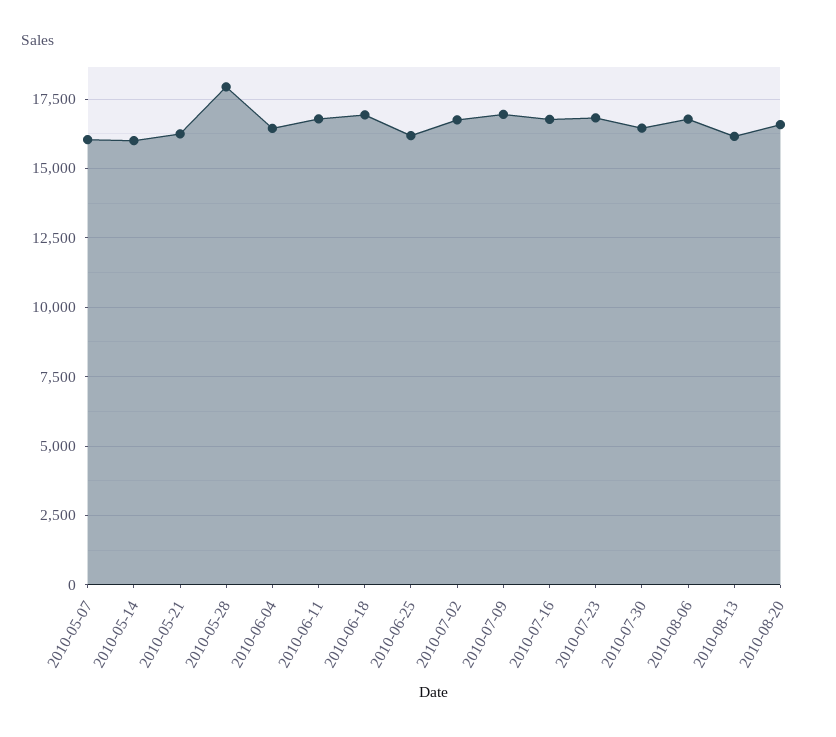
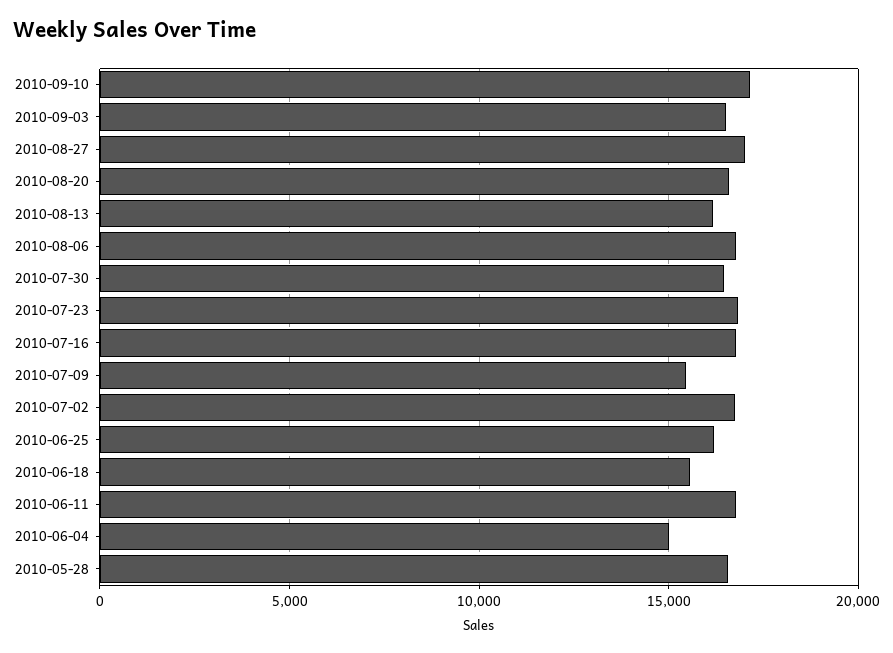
2010-05-07: 16000 -> none
2010-05-14: 16000 -> none
2010-05-21: 16250 -> none
2010-05-28: 18000 -> 16500
2010-06-04: 16500 -> 15000
2010-06-18: 17000 -> 15500
2010-07-09: 17000 -> 15500
2010-09-10: none -> 17000
2010-09-03: none -> 16500
2010-08-27: none -> 17000

